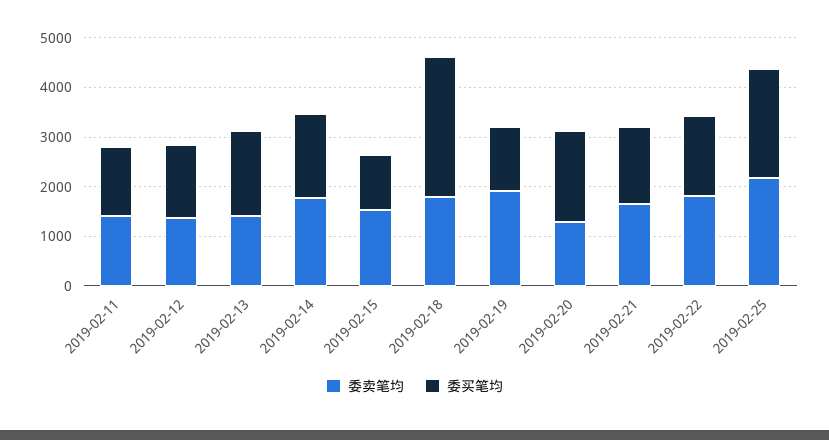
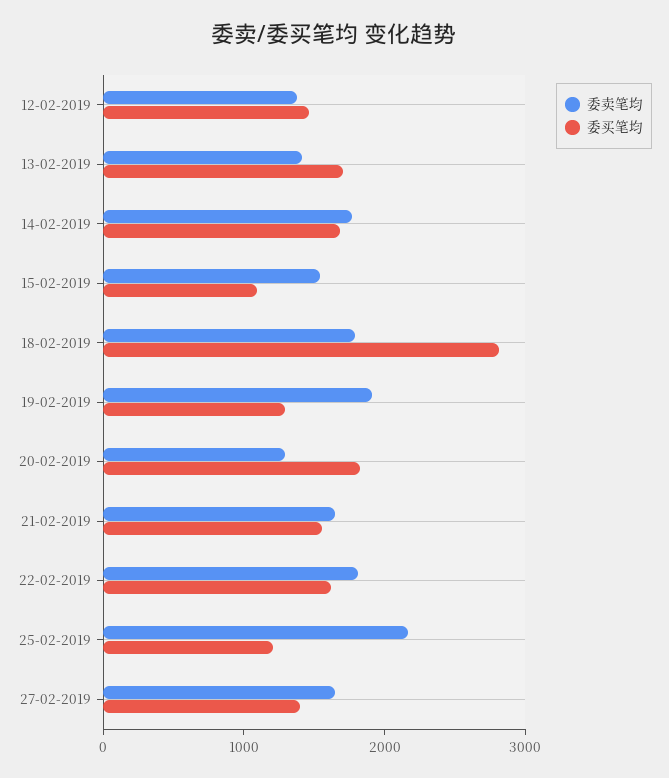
委卖笔均, 2019-02-11: 1400 -> none
委买笔均, 2019-02-11: 1400 -> none
委买笔均, 2019-02-25: 2200 -> 1200
委卖笔均, 27-02-2019: none -> 1600
委买笔均, 27-02-2019: none -> 1400

